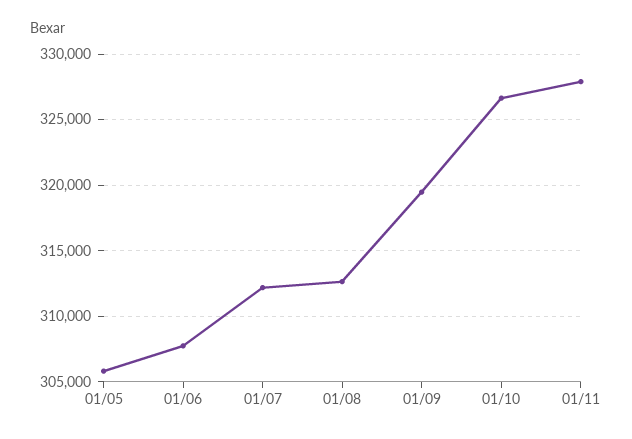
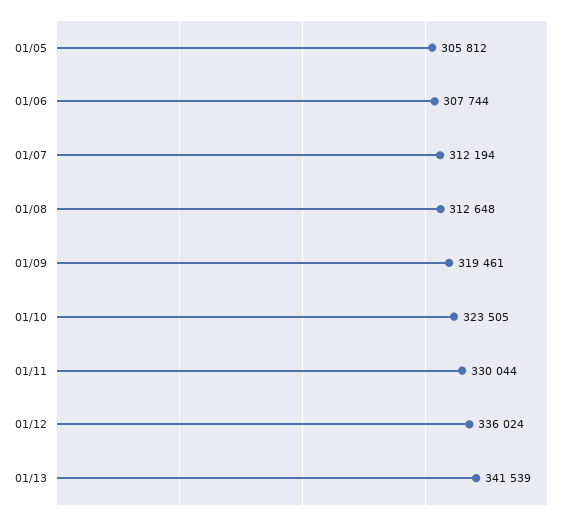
01/10: 326500 -> 323505
01/11: 328000 -> 330044
01/12: none -> 336024
01/13: none -> 341539

